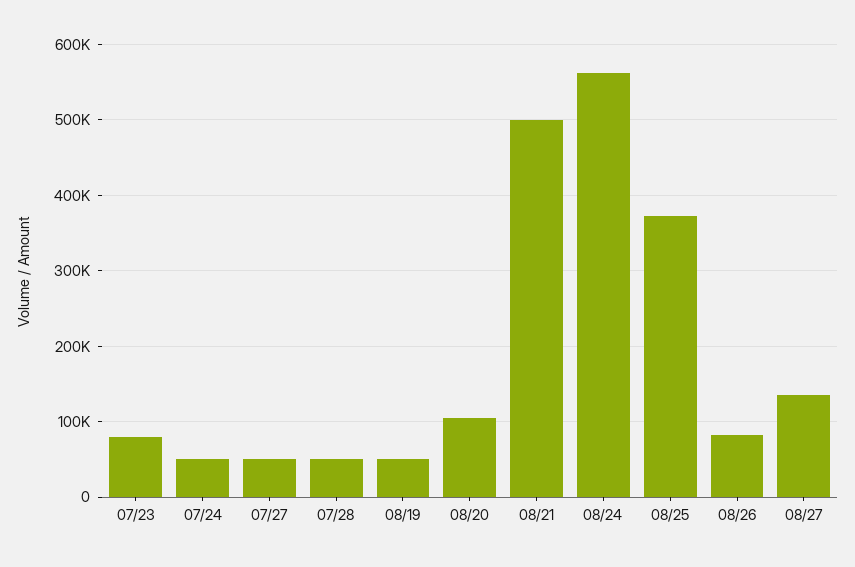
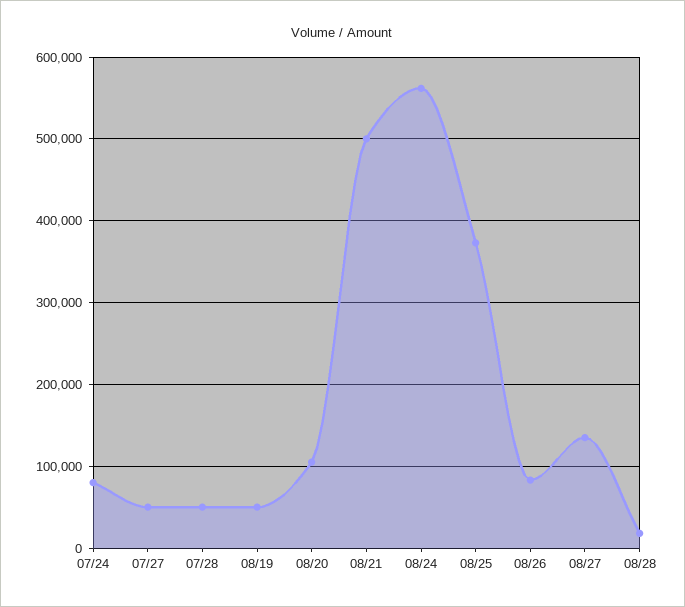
07/23: 80000 -> none
07/24: 50000 -> 80000
08/28: none -> 20000

